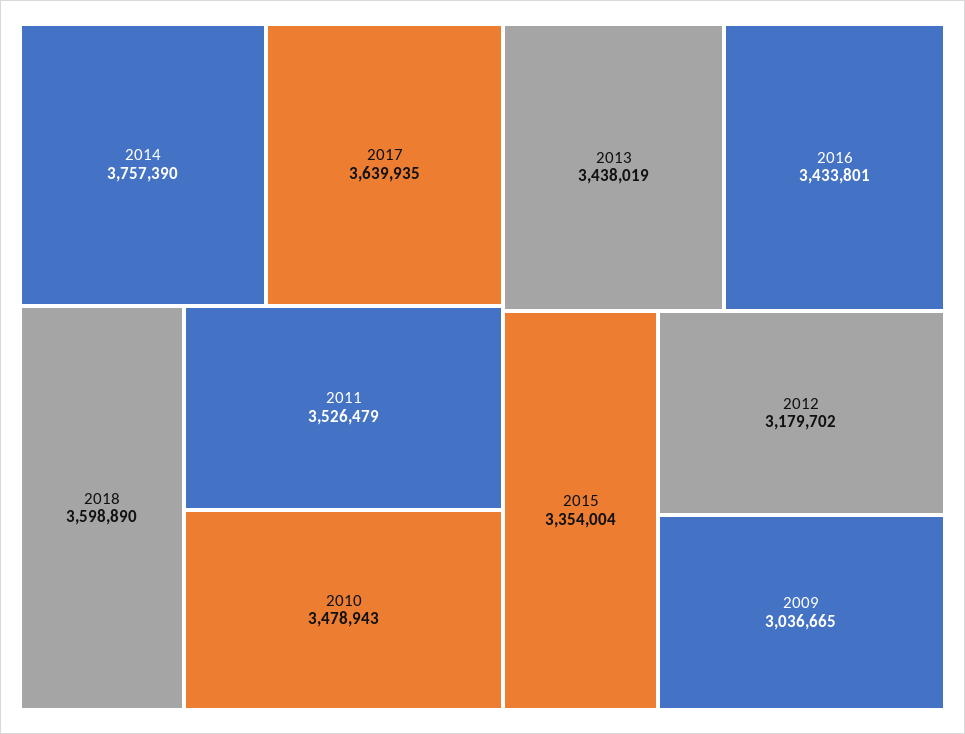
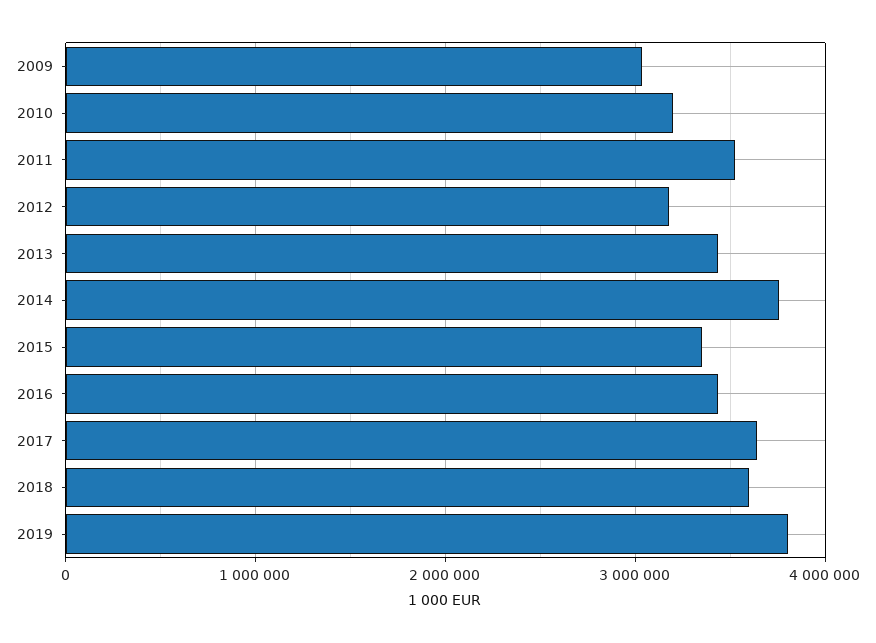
2010: 3478943 -> 3200000
2019: none -> 3800000

